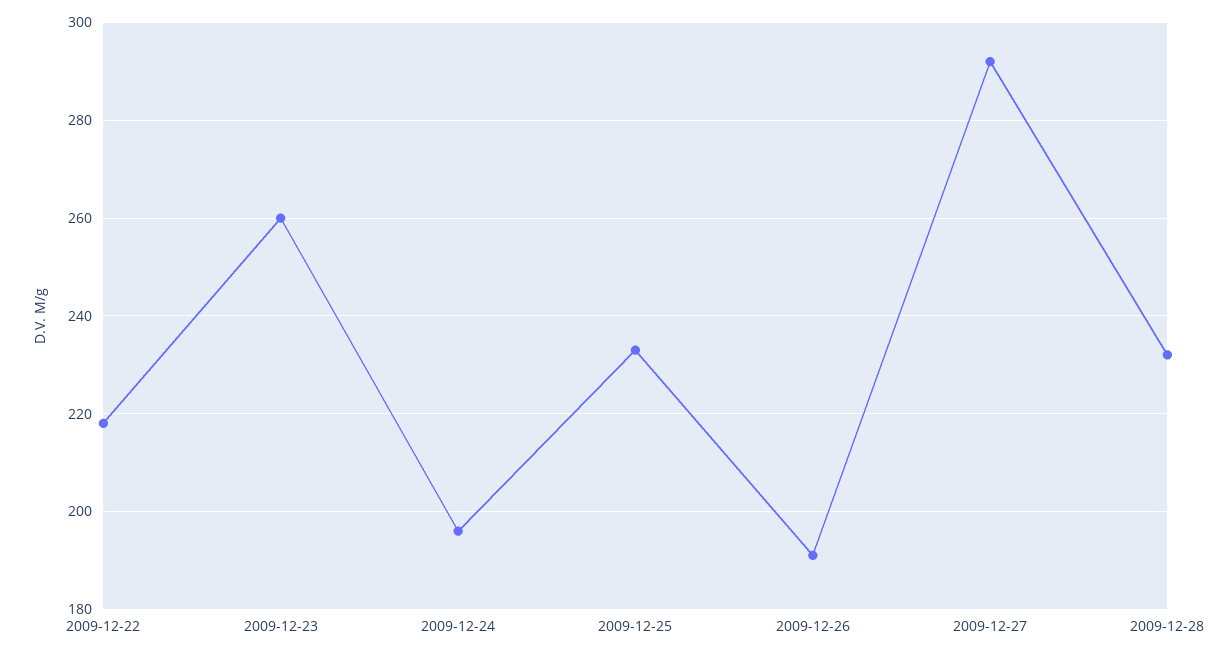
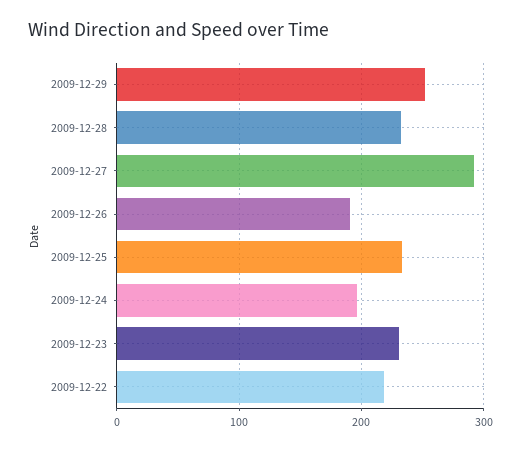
2009-12-23: 260 -> 230
2009-12-29: none -> 250

